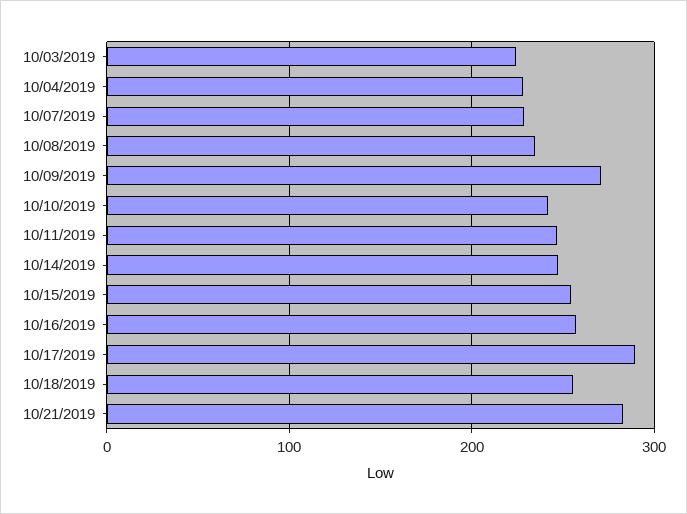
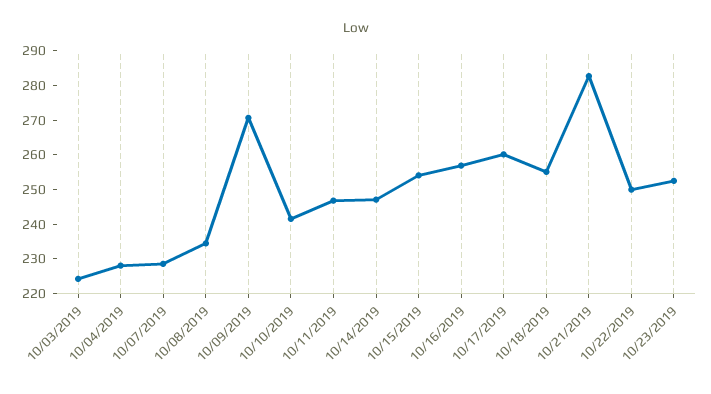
10/17/2019: 290 -> 260
10/22/2019: none -> 250
10/23/2019: none -> 252.5

